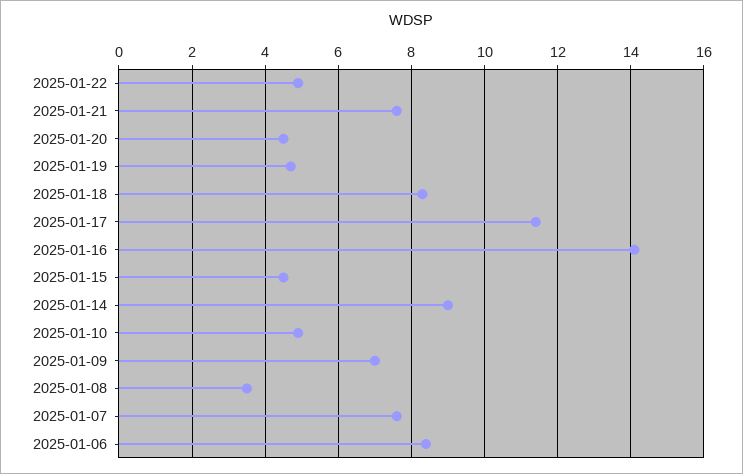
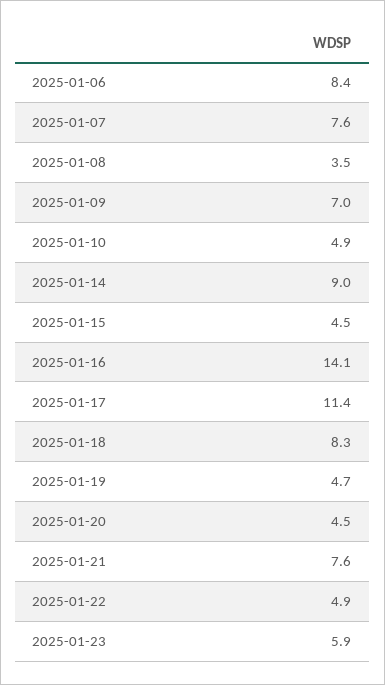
2025-01-23: none -> 5.9

